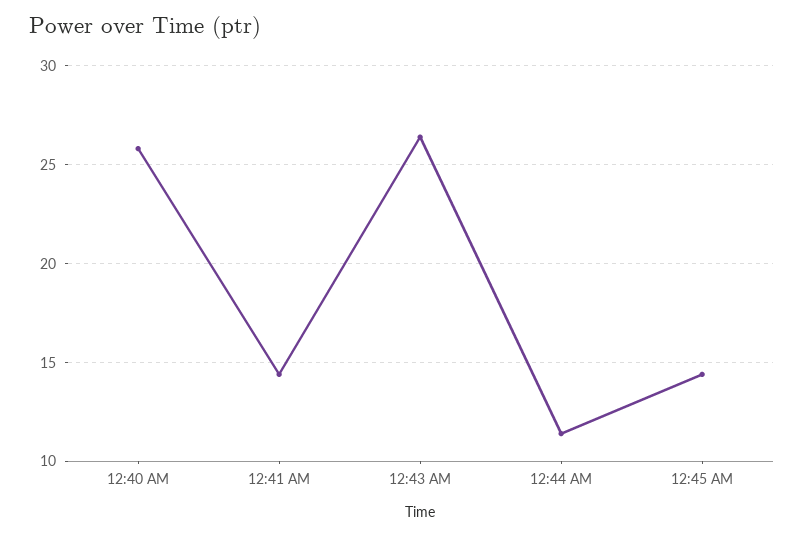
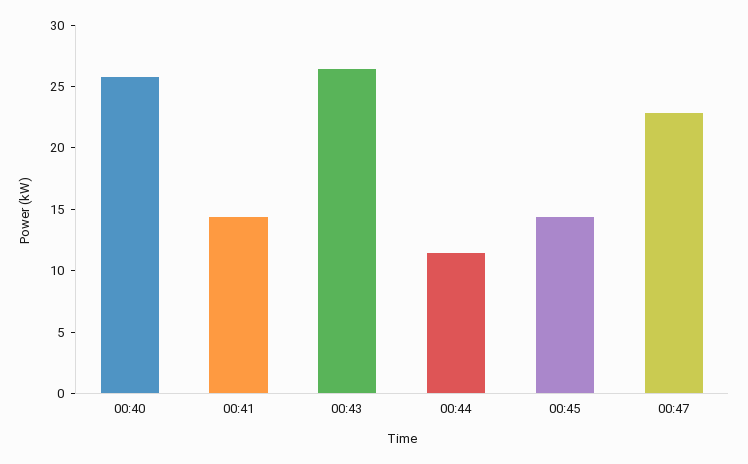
00:47: none -> 23

